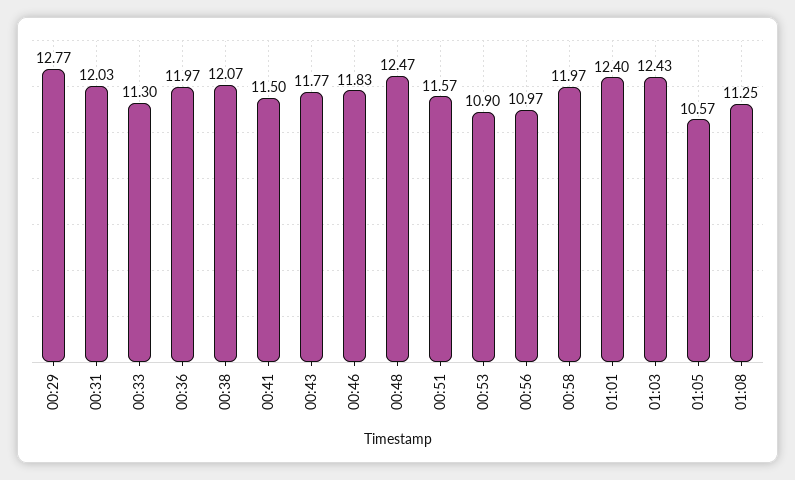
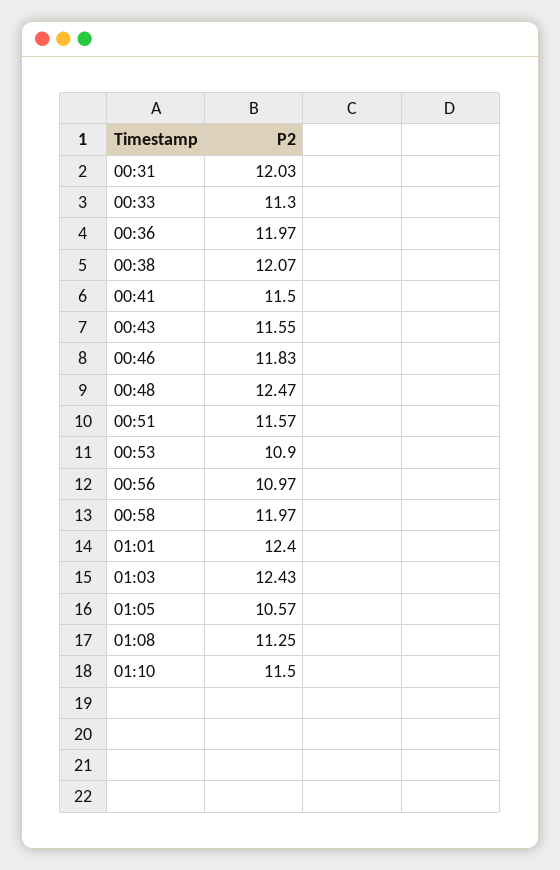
00:29: 12.77 -> none
00:43: 11.77 -> 11.55
01:10: none -> 11.5

